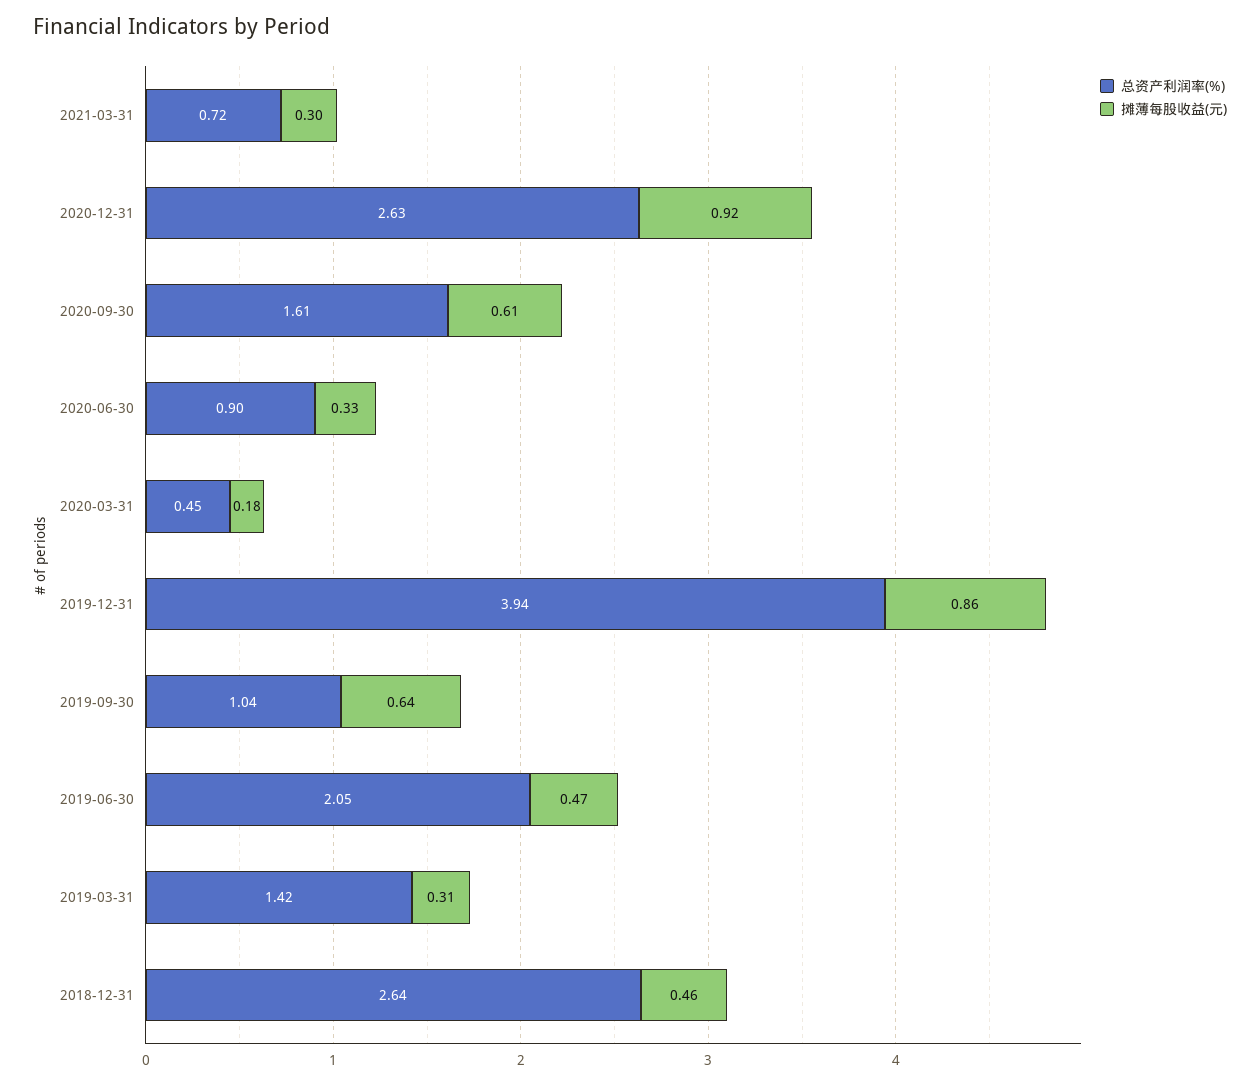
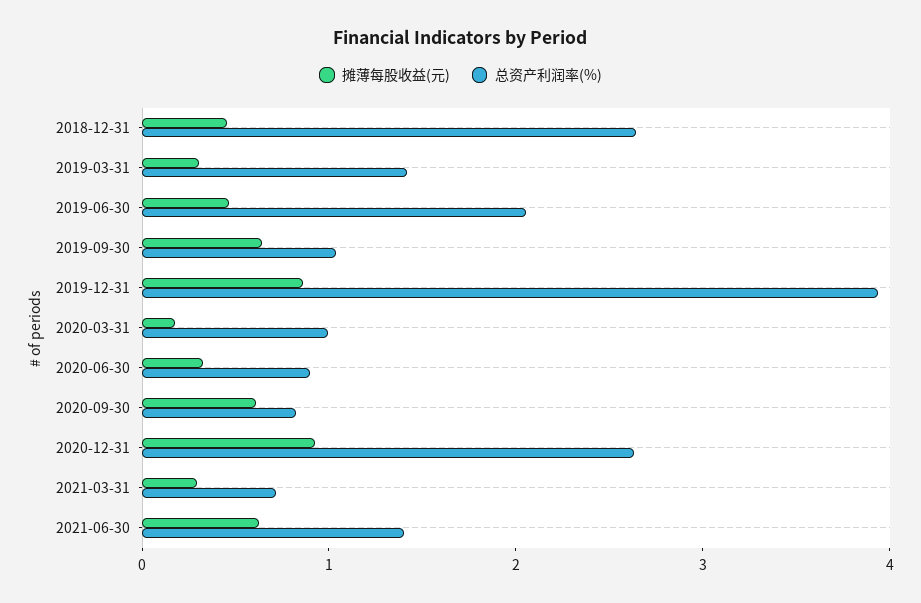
总资产利润率(%), 2020-09-30: 1.61 -> 0.8
总资产利润率(%), 2020-03-31: 0.45 -> 1
摊薄每股收益(元), 2021-06-30: none -> 0.6
总资产利润率(%), 2021-06-30: none -> 1.4

